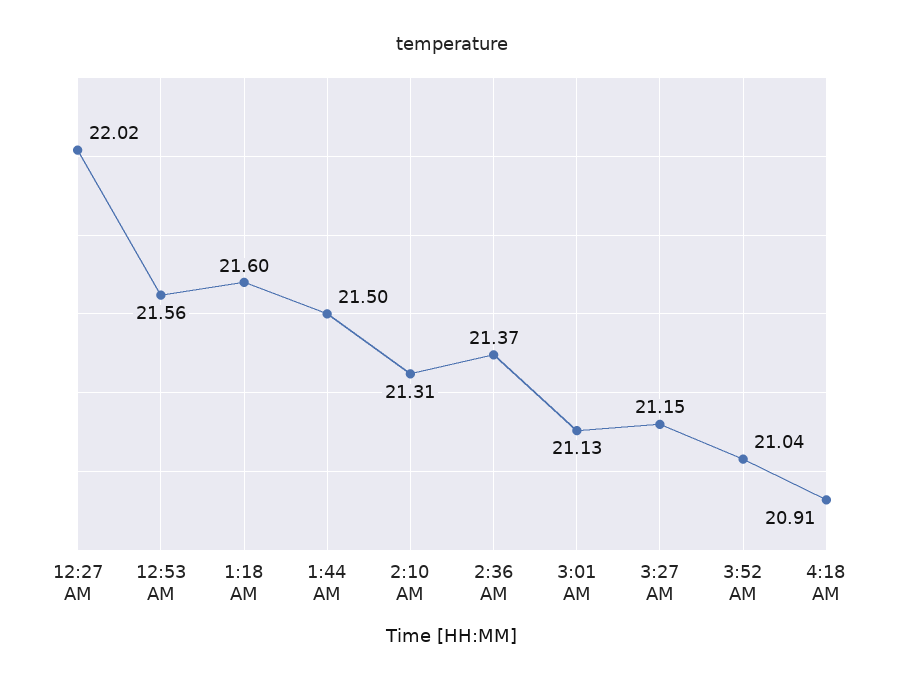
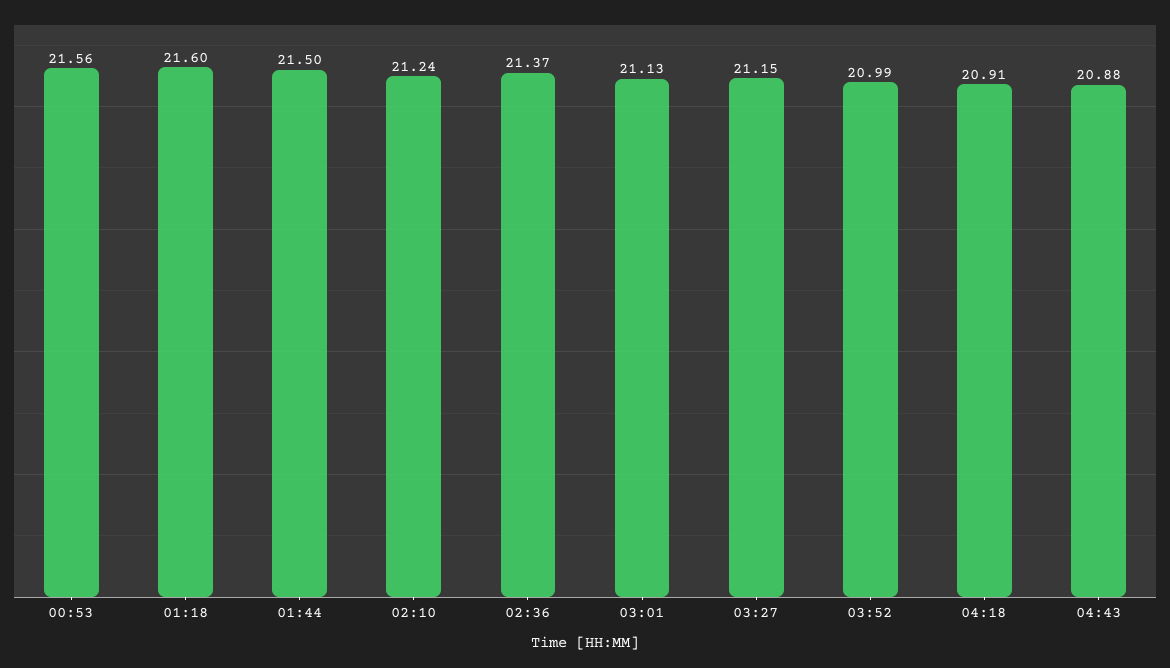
12:27 AM: 22.02 -> none
2:10 AM: 21.31 -> 21.24
3:52 AM: 21.04 -> 20.99
04:43: none -> 20.88

